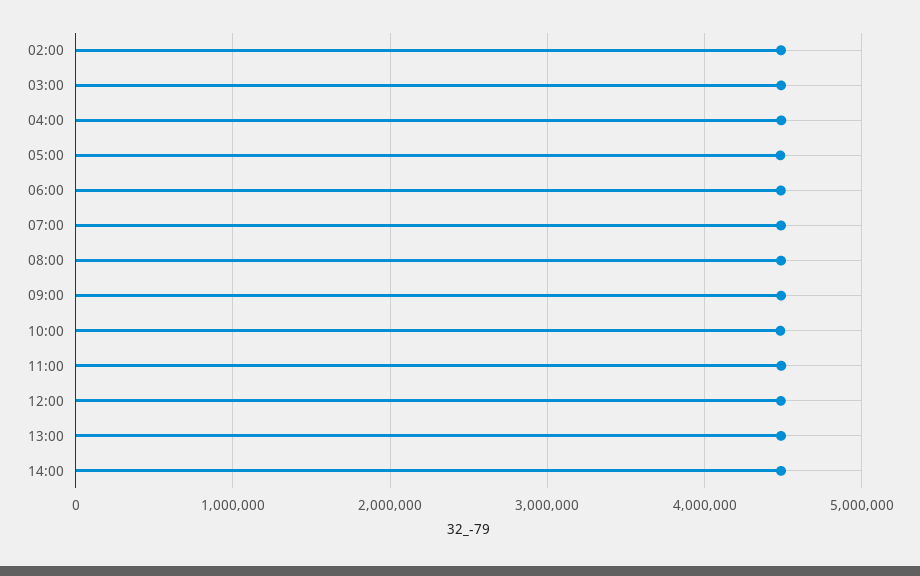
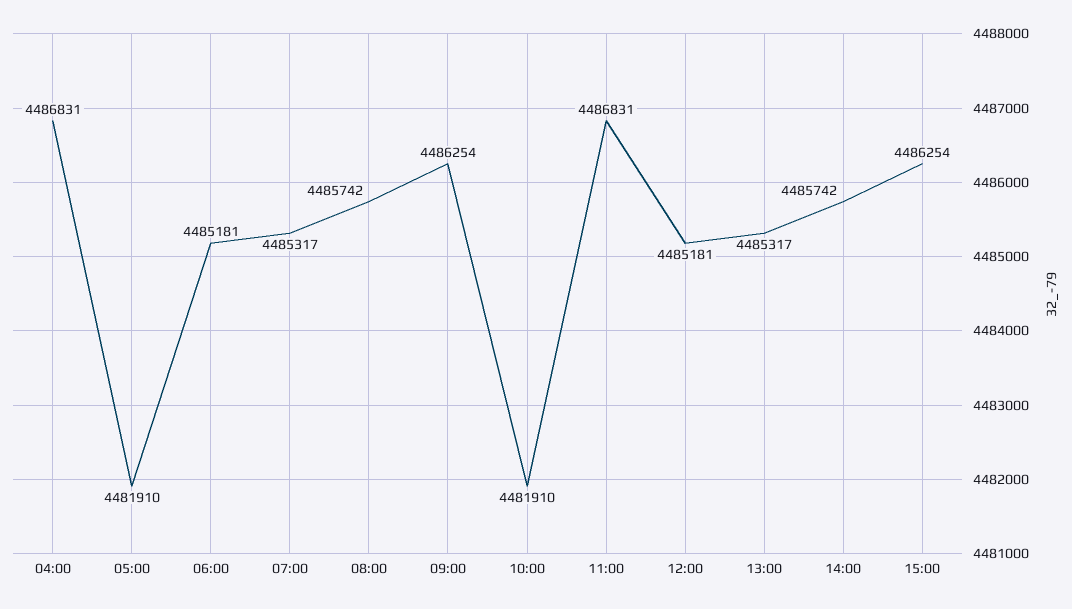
02:00: 4500000 -> none
03:00: 4500000 -> none
15:00: none -> 4486254

